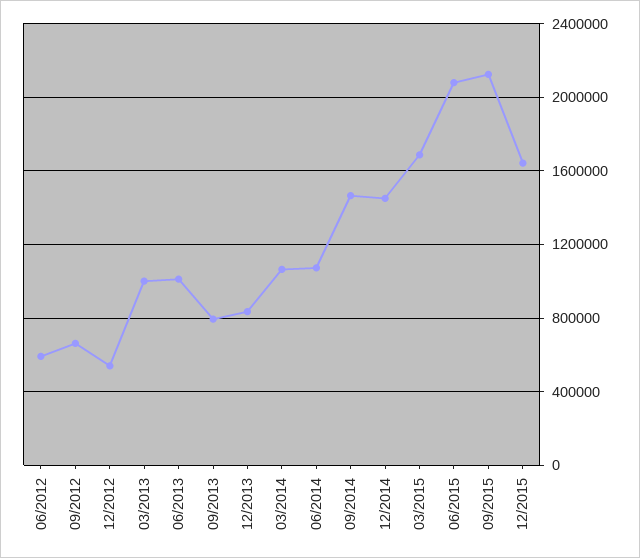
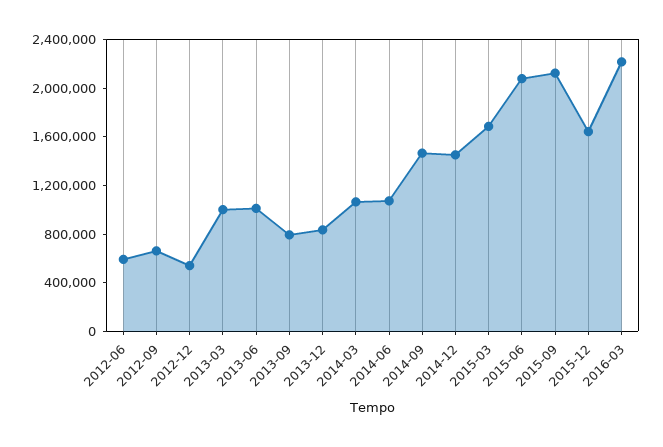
2016-03: none -> 2200000

